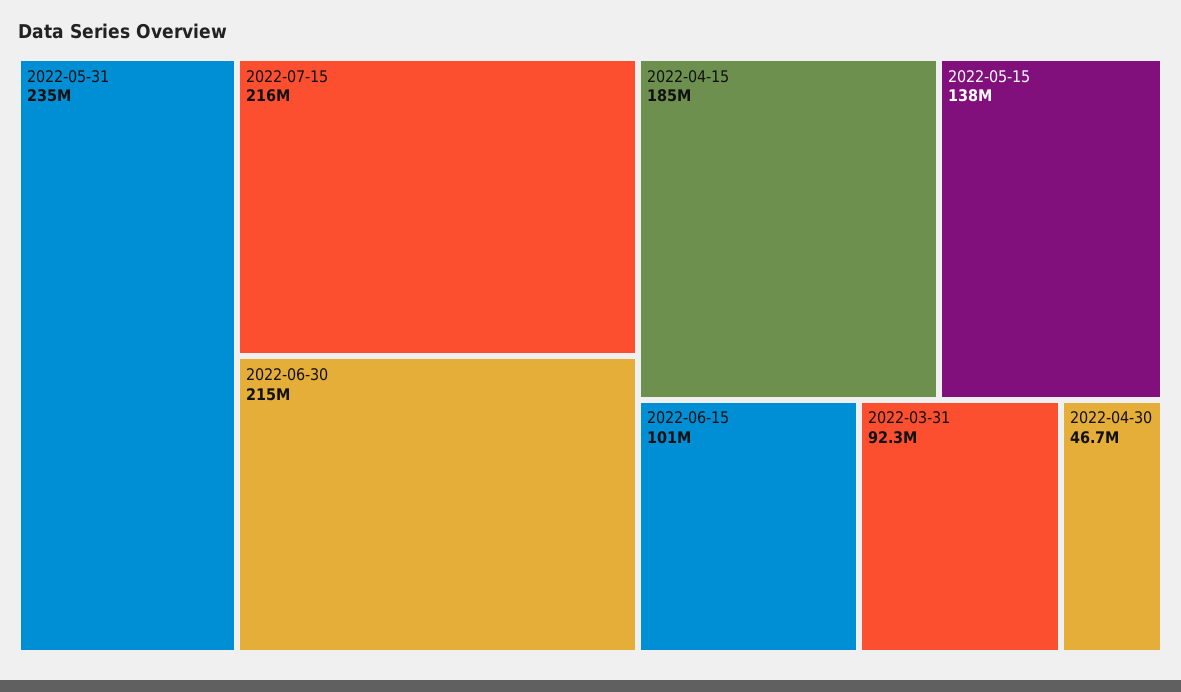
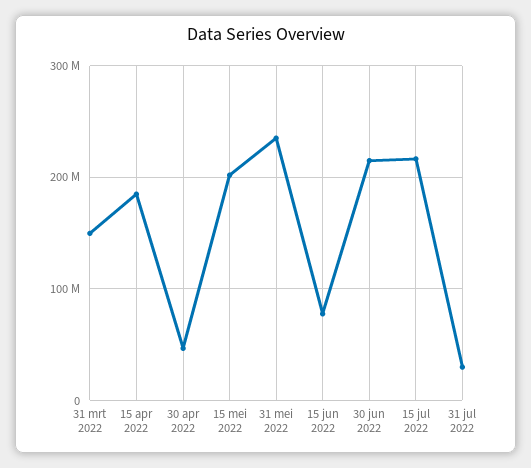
2022-05-15: 138000000 -> 200000000
2022-06-15: 101000000 -> 80000000
2022-03-31: 92300000 -> 150000000
31 jul 2022: none -> 30000000

